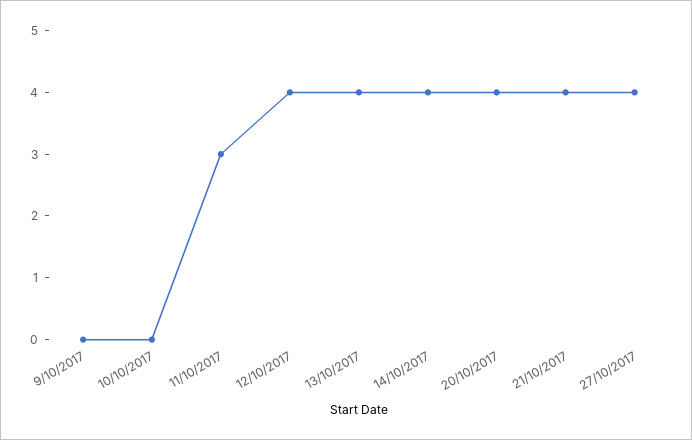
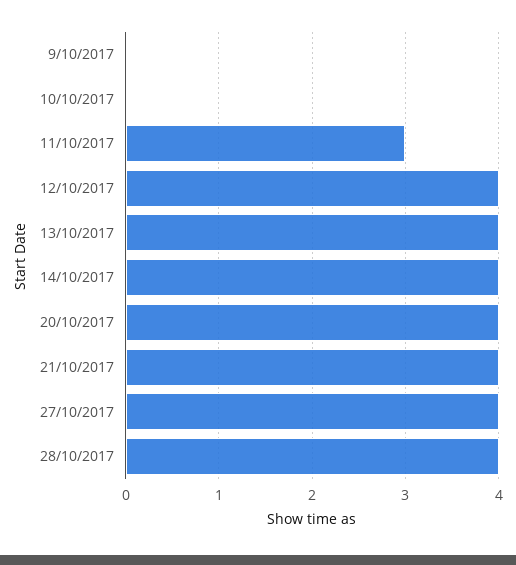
28/10/2017: none -> 4

